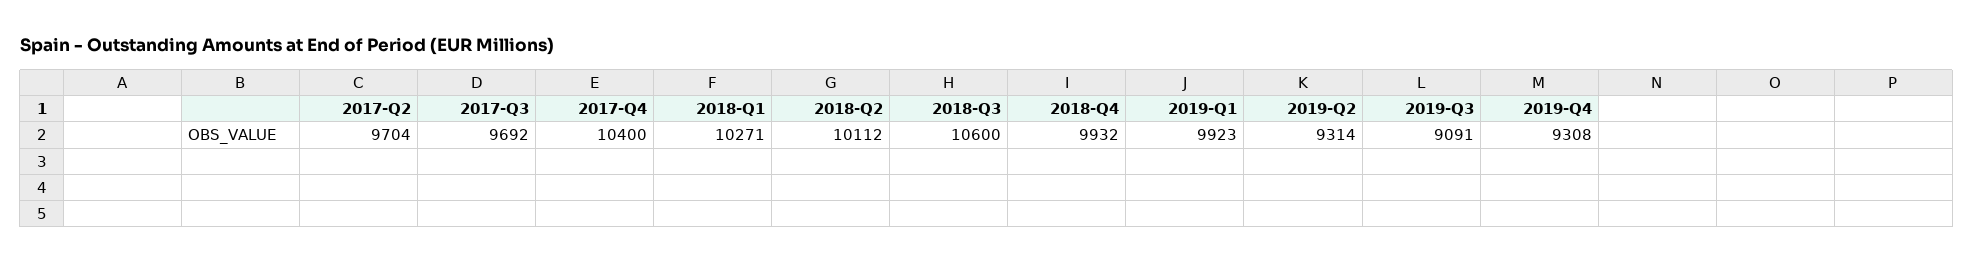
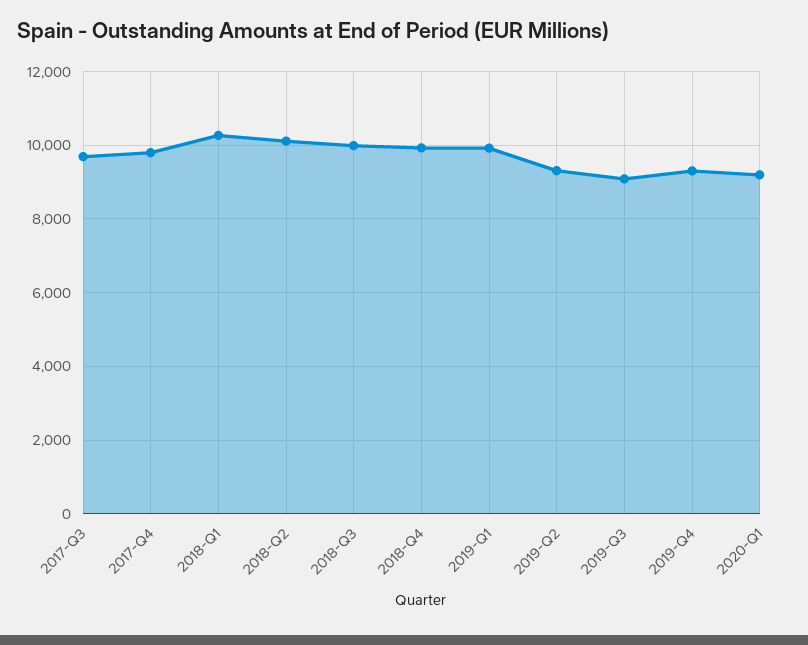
2017-Q2: 9704 -> none
2017-Q4: 10400 -> 9800
2018-Q3: 10600 -> 10000
2020-Q1: none -> 9200

